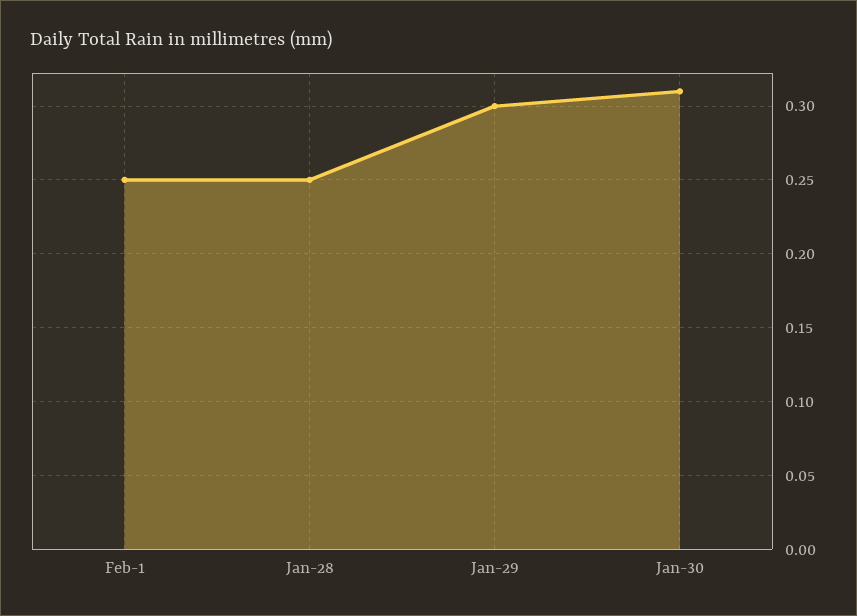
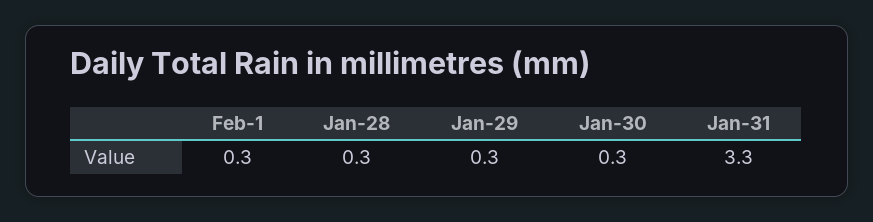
Jan-31: none -> 3.3

